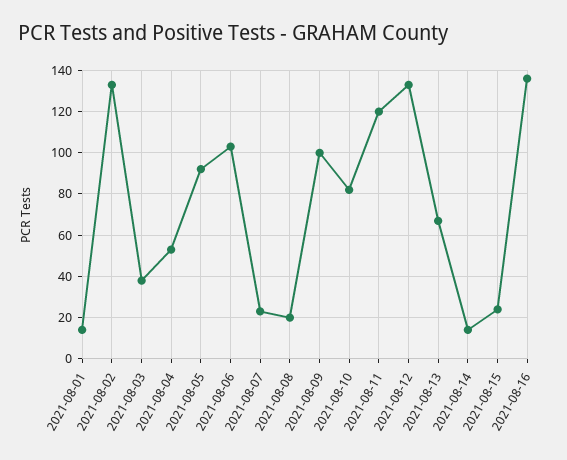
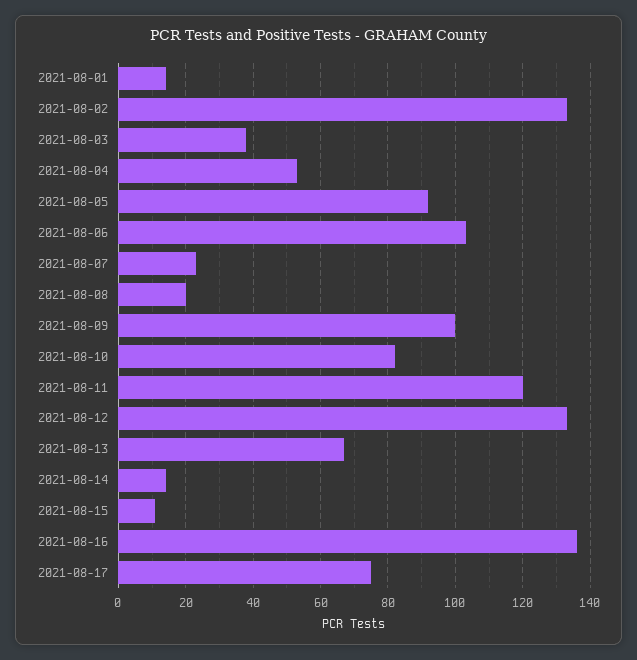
2021-08-15: 25 -> 10
2021-08-17: none -> 75

